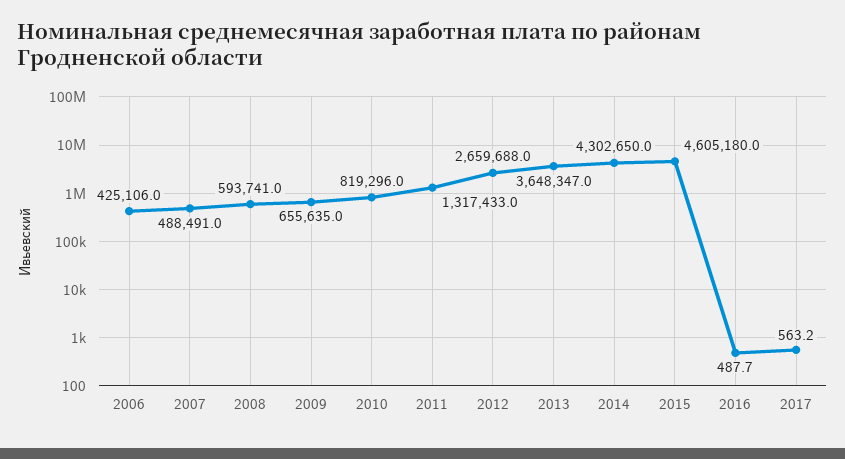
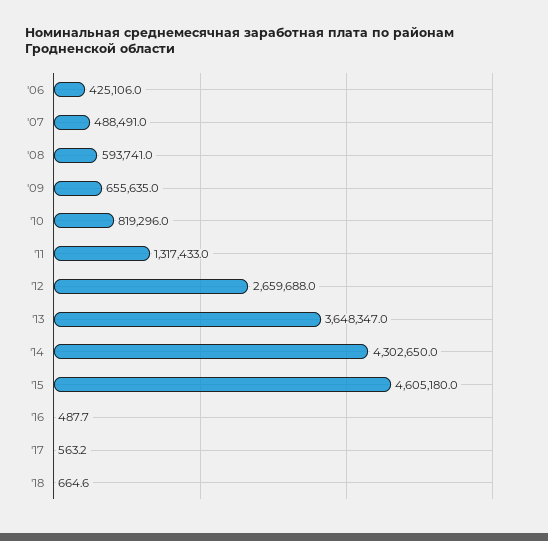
'18: none -> 664.6

